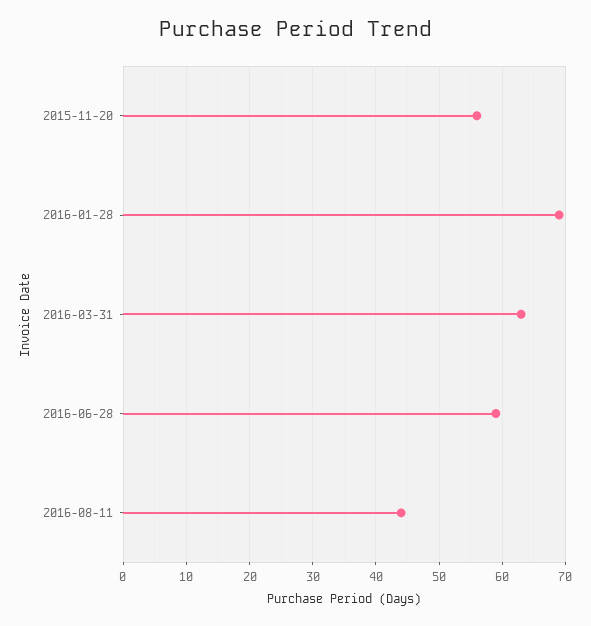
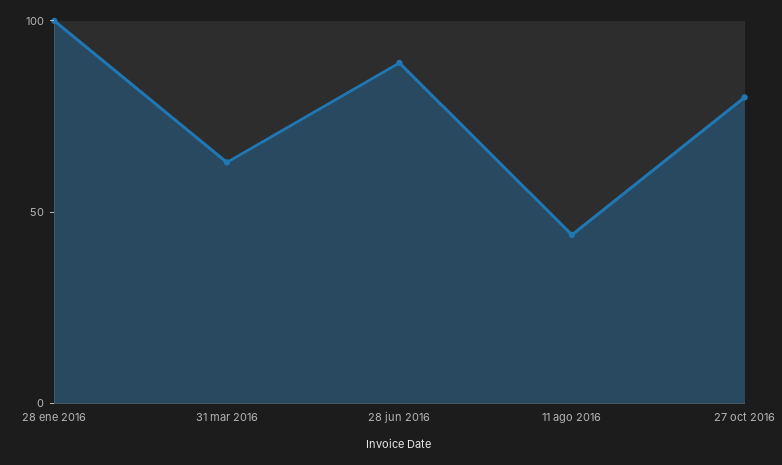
2015-11-20: 56 -> none
2016-01-28: 69 -> 100
2016-06-28: 59 -> 90
27 oct 2016: none -> 80

